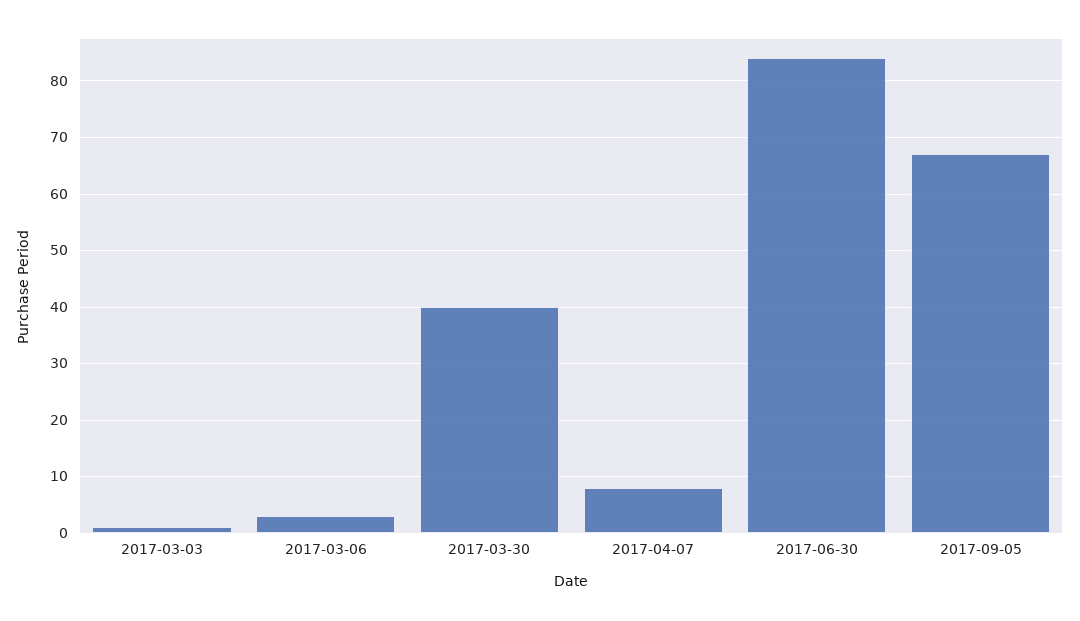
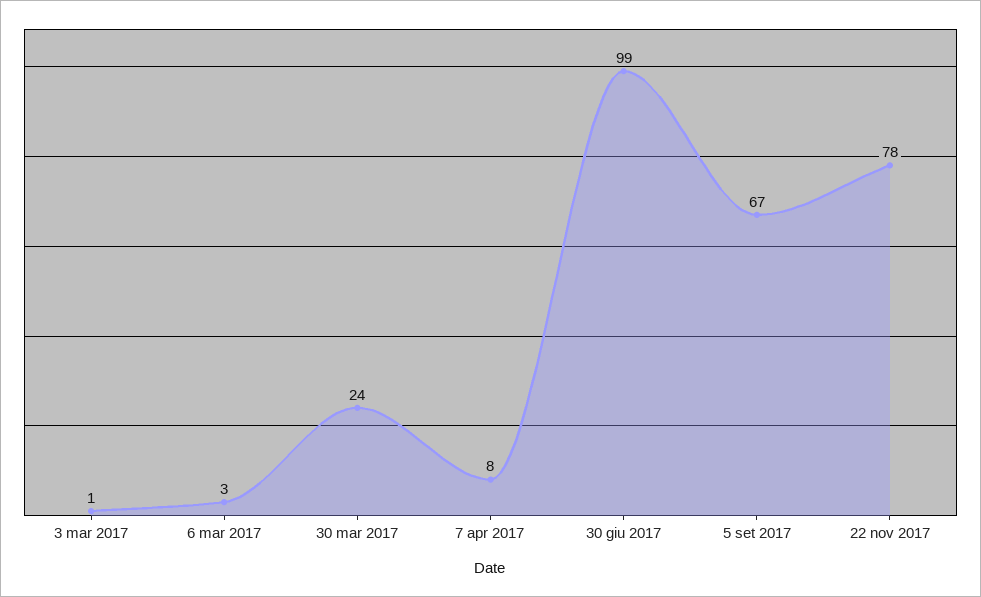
2017-03-30: 40 -> 24
2017-06-30: 85 -> 99
22 nov 2017: none -> 78

